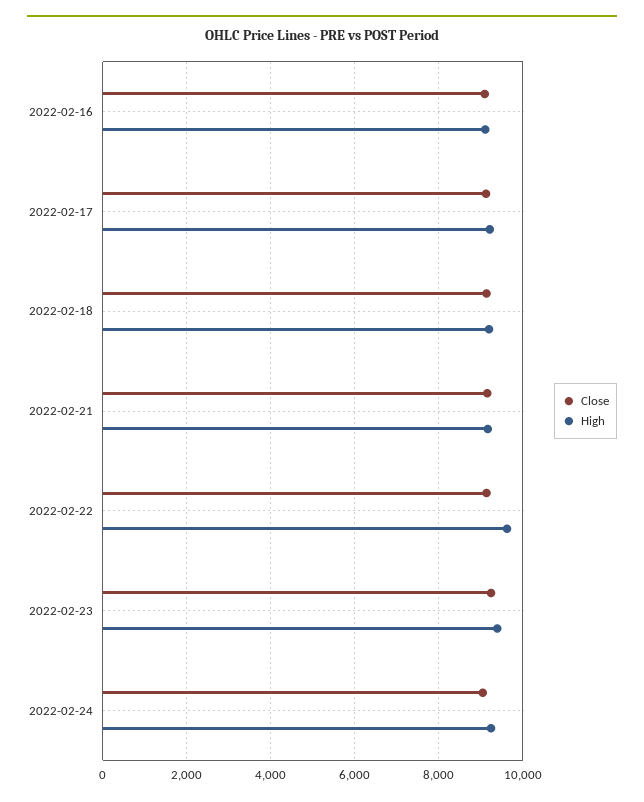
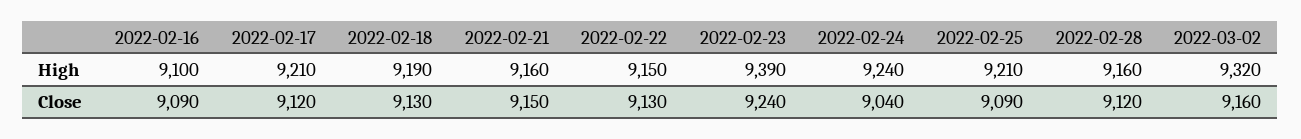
High, 2022-02-22: 9600 -> 9150
High, 2022-02-25: none -> 9210
High, 2022-02-28: none -> 9160
High, 2022-03-02: none -> 9320
Close, 2022-02-25: none -> 9090
Close, 2022-02-28: none -> 9120
Close, 2022-03-02: none -> 9160

